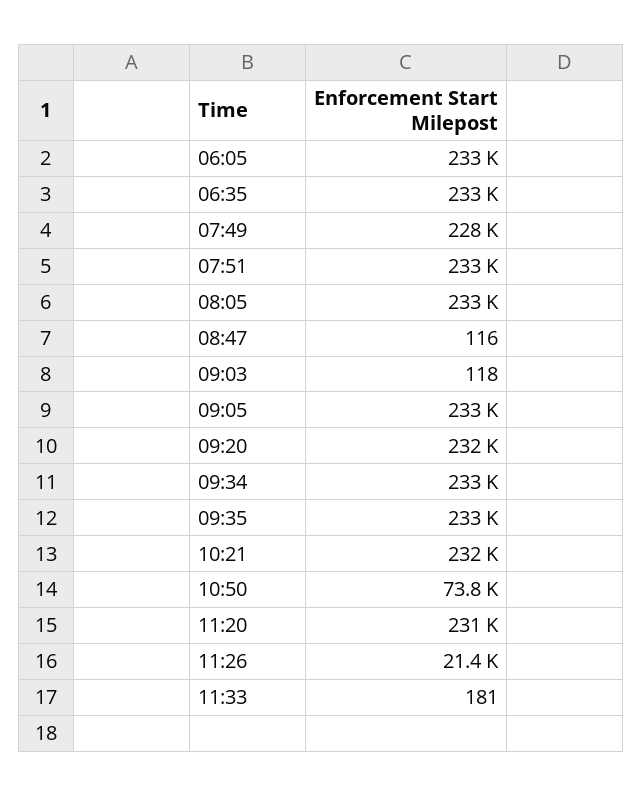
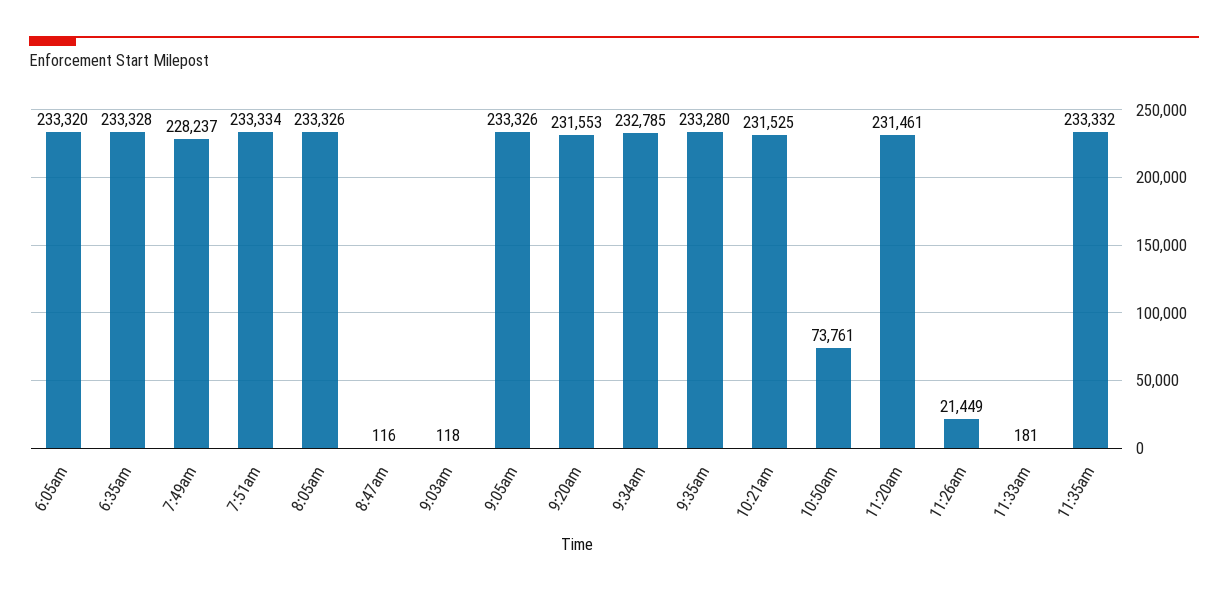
11:35am: none -> 233332

